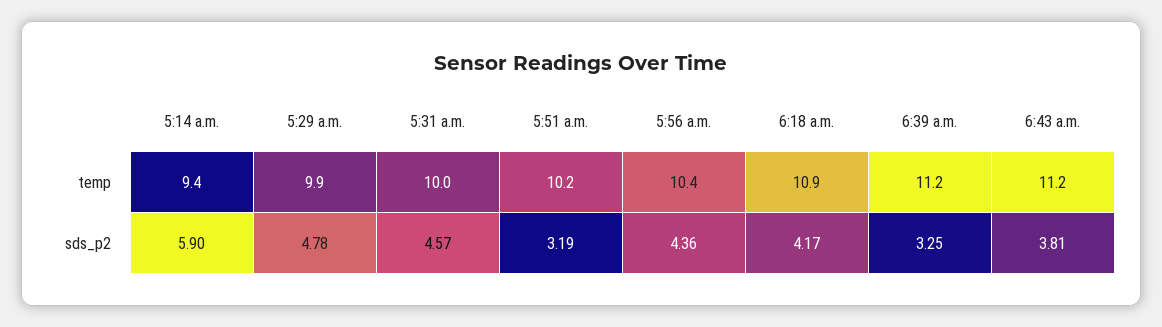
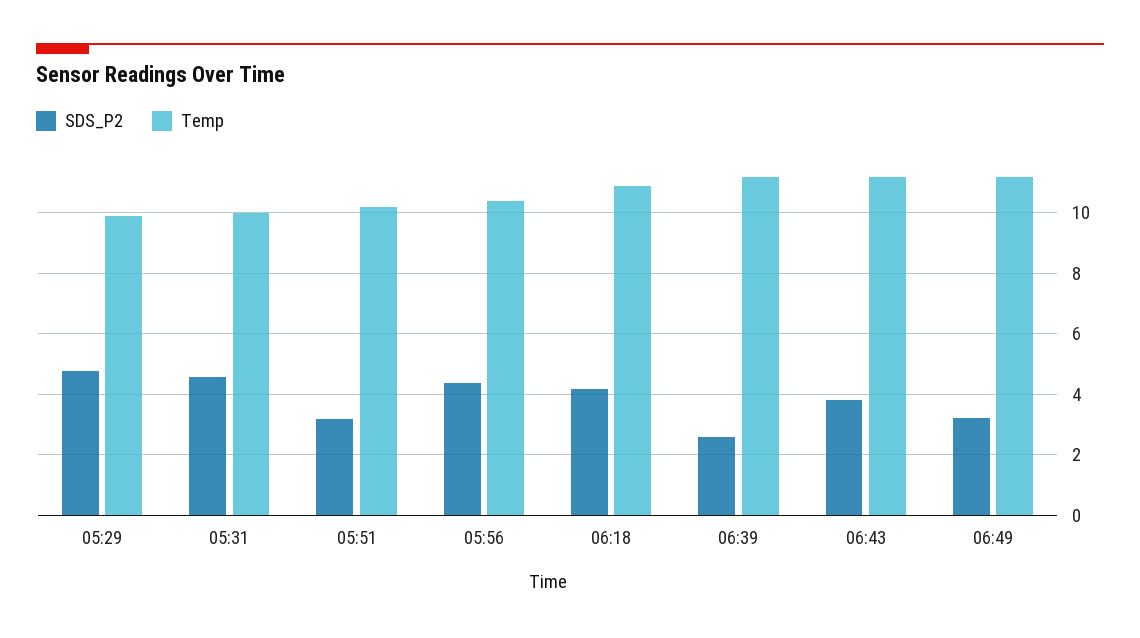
temp, 5:14 a.m.: 9.4 -> none
sds_p2, 5:14 a.m.: 5.9 -> none
sds_p2, 6:39 a.m.: 3.25 -> 2.6
sds_p2, 06:49: none -> 3.2
temp, 06:49: none -> 11.2

